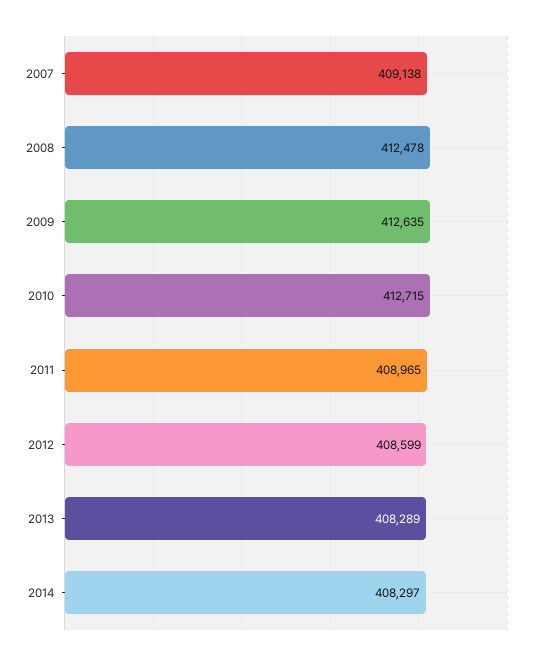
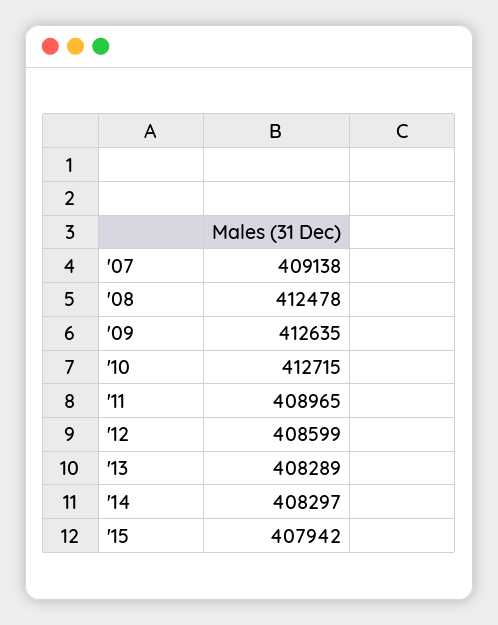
'15: none -> 407942

